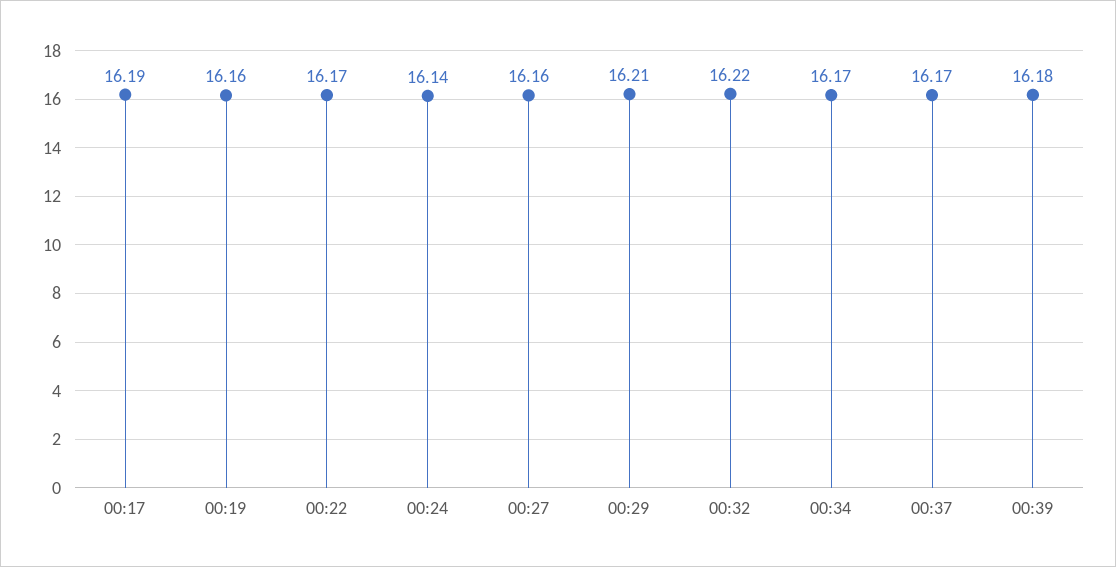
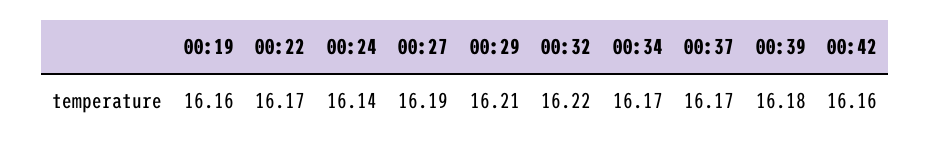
00:17: 16.19 -> none
00:27: 16.16 -> 16.19
00:42: none -> 16.16

